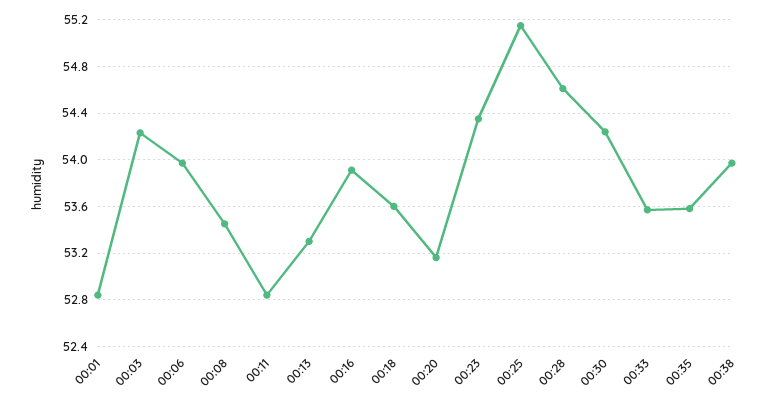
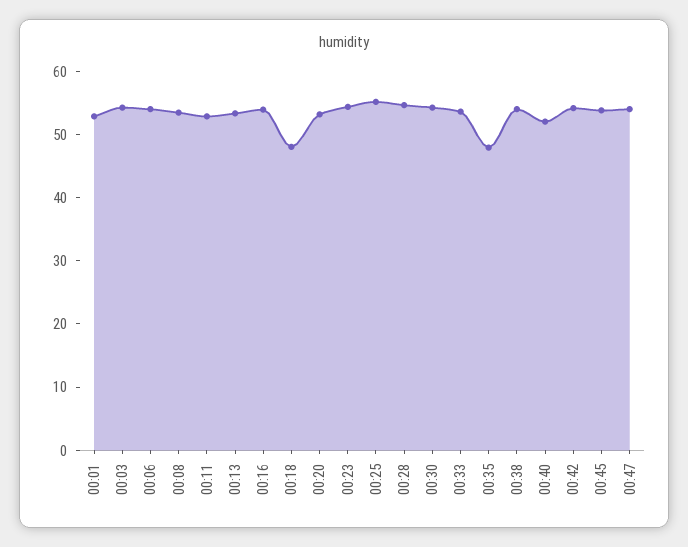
00:18: 53.6 -> 48
00:35: 53.6 -> 48
00:40: none -> 52
00:42: none -> 54
00:45: none -> 54
00:47: none -> 54

